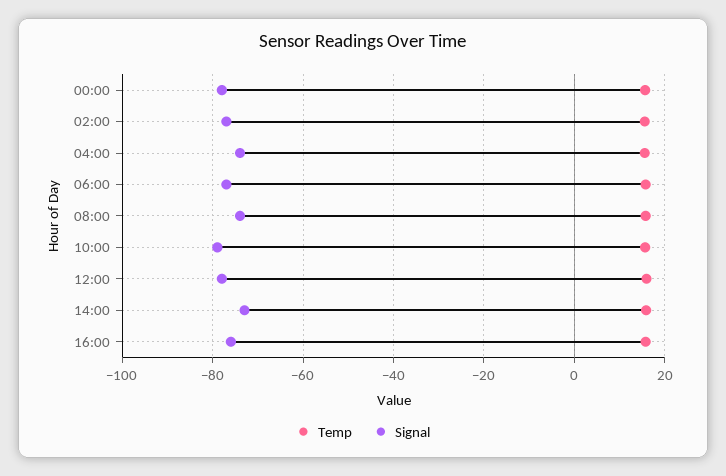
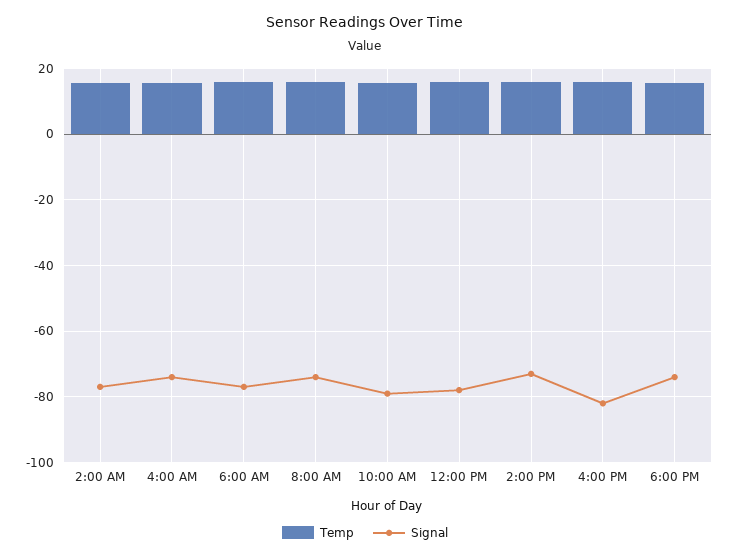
Temp, 00:00: 16 -> none
Signal, 00:00: -78 -> none
Signal, 16:00: -76 -> -82
Temp, 6:00 PM: none -> 16
Signal, 6:00 PM: none -> -74

